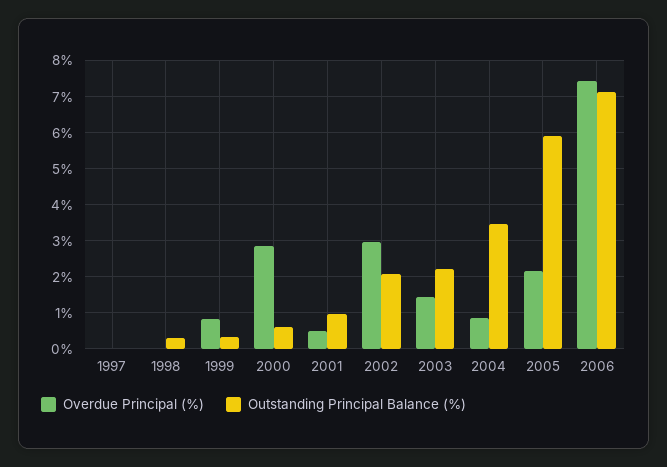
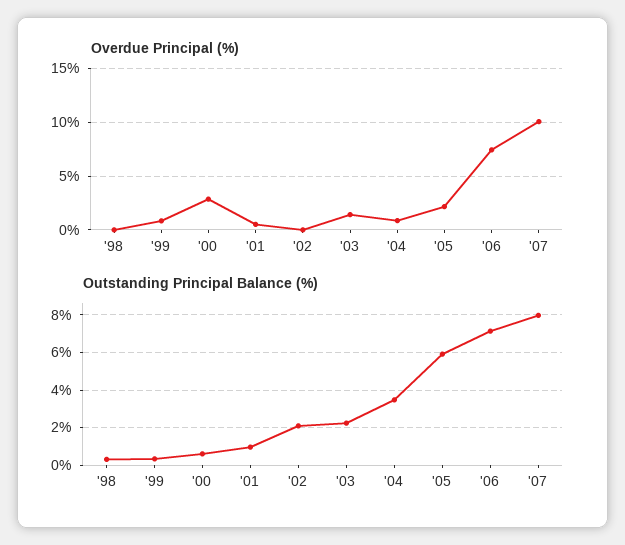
Overdue Principal (%), 1997: 0 -> none
Outstanding Principal Balance (%), 1997: 0 -> none
Overdue Principal (%), 2002: 3 -> 0
Overdue Principal (%), '07: none -> 10
Outstanding Principal Balance (%), '07: none -> 8

